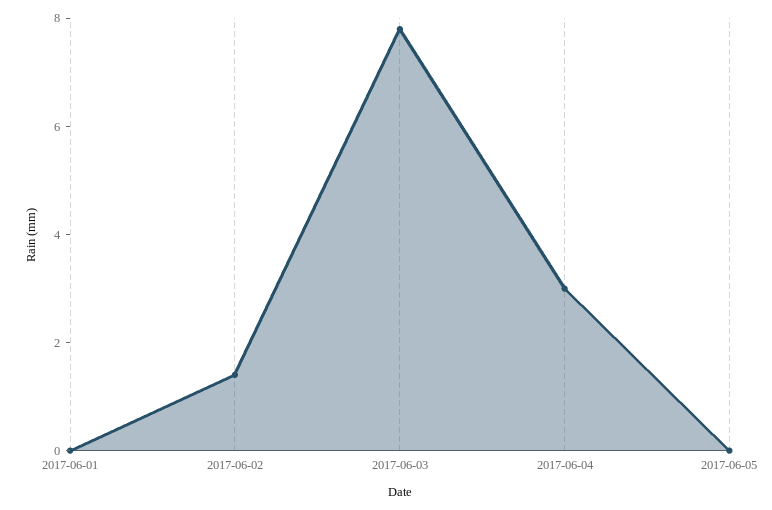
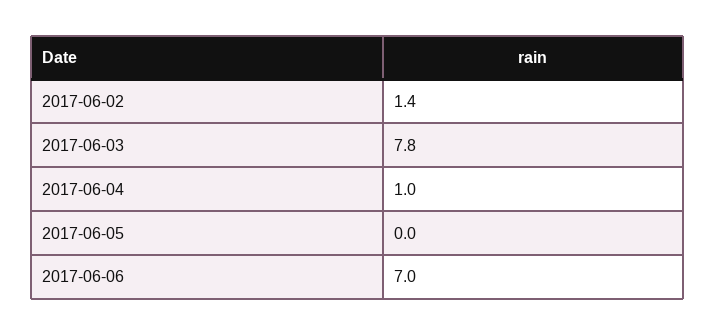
2017-06-01: 0 -> none
2017-06-04: 3 -> 1
2017-06-06: none -> 7

